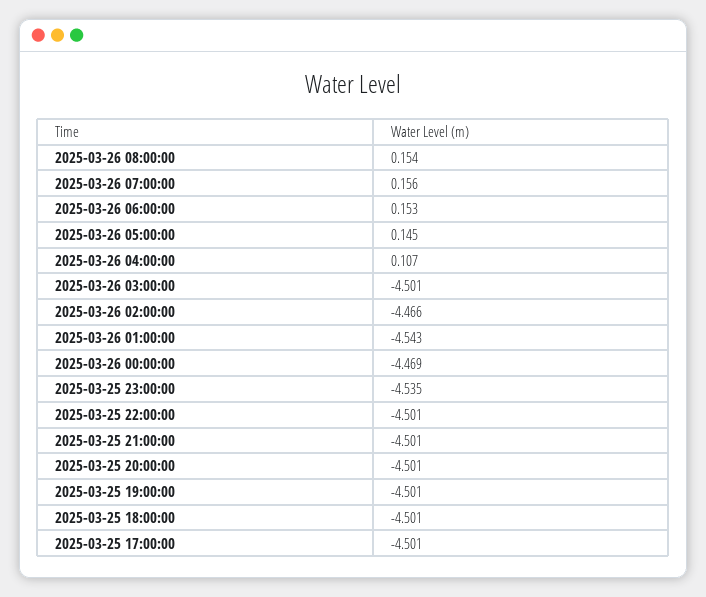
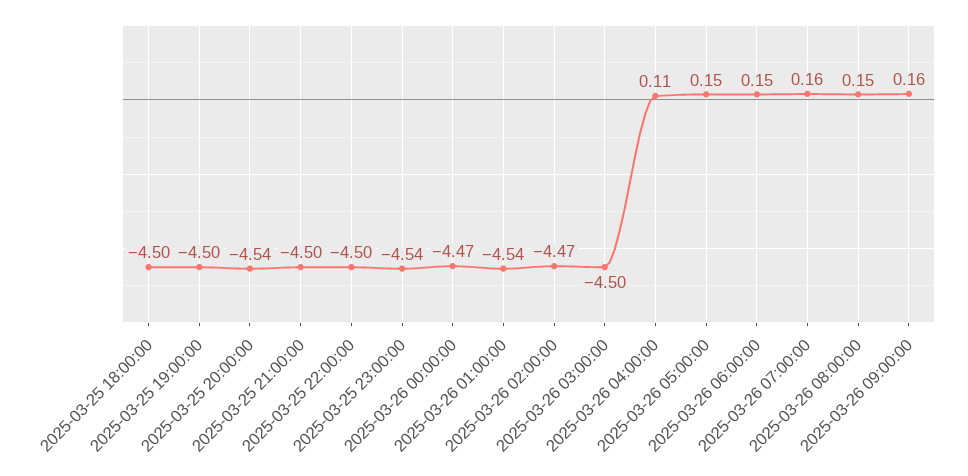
2025-03-25 20:00:00: -4.501 -> -4.54
2025-03-25 17:00:00: -4.501 -> none
2025-03-26 09:00:00: none -> 0.16

